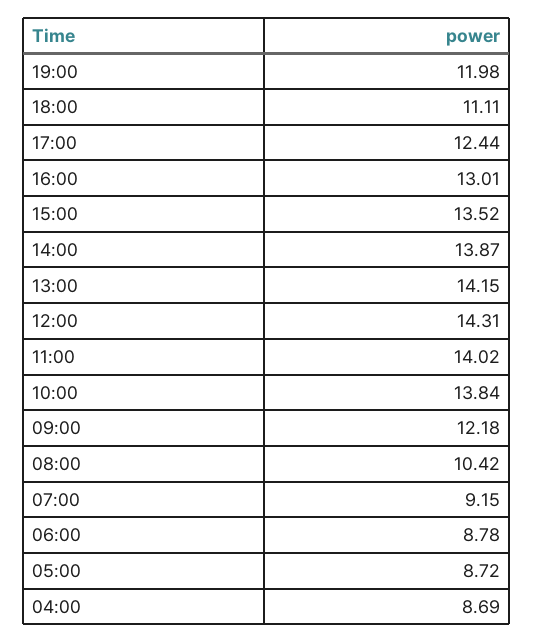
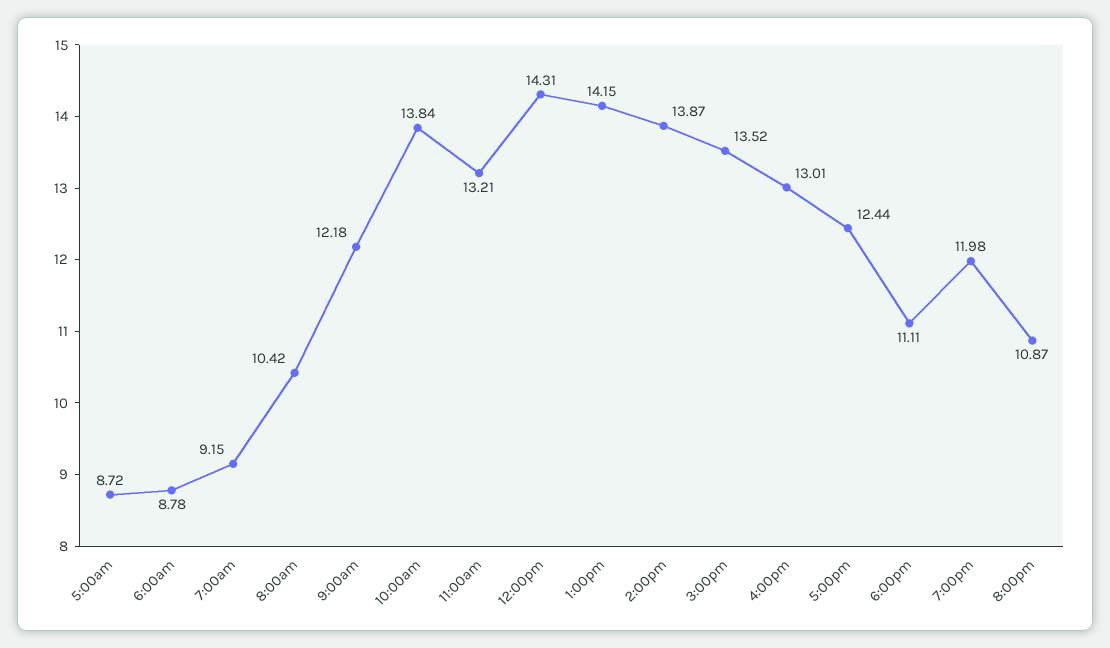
11:00: 14.02 -> 13.21
04:00: 8.69 -> none
8:00pm: none -> 10.87

